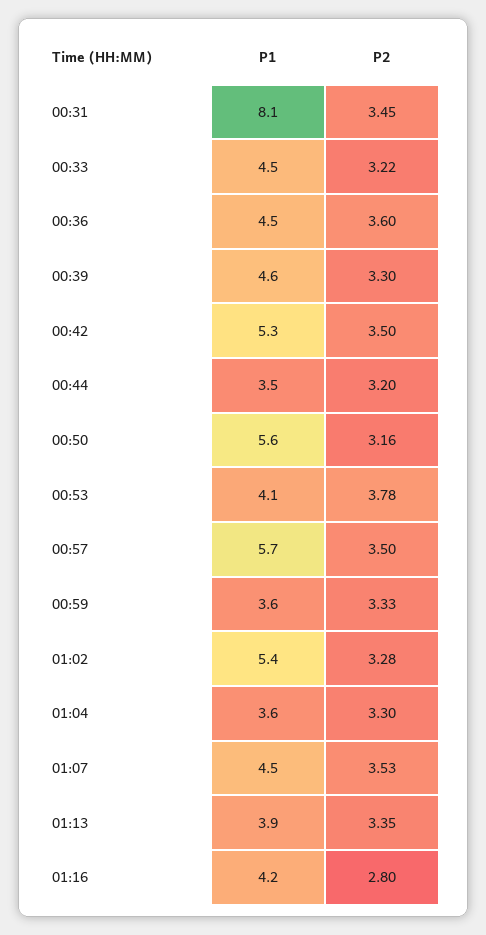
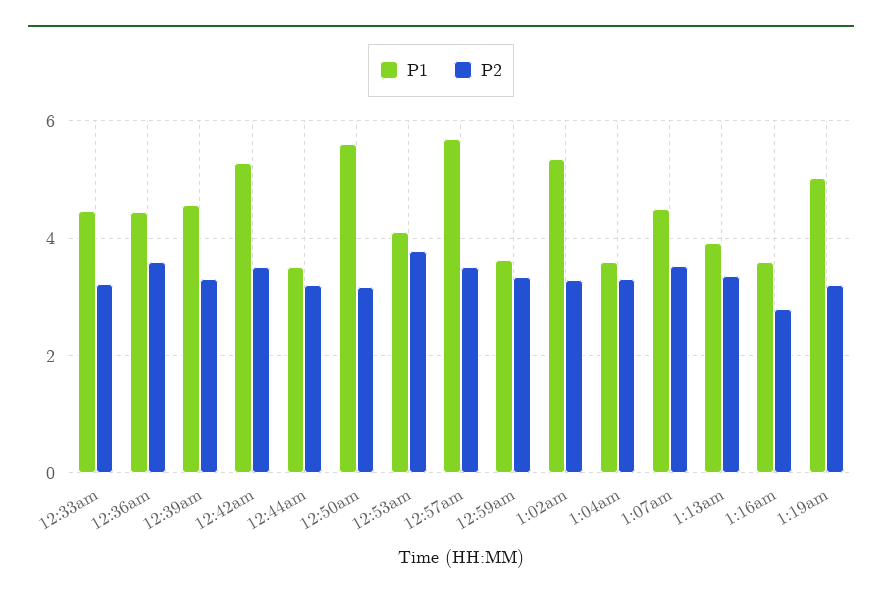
P1, 00:31: 8.1 -> none
P2, 00:31: 3.45 -> none
P1, 01:16: 4.2 -> 3.6
P1, 1:19am: none -> 5
P2, 1:19am: none -> 3.2

